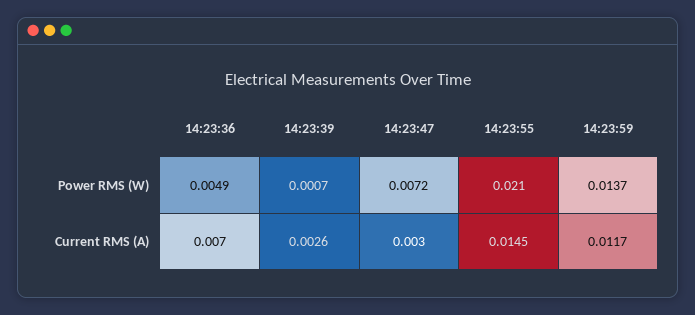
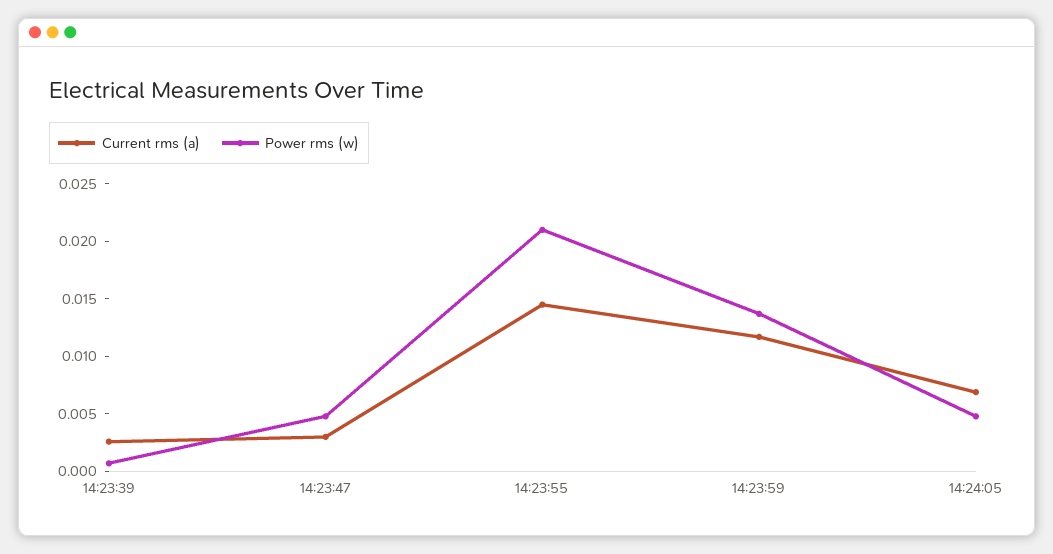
Power RMS (W), 14:23:36: 0.0049 -> none
Power RMS (W), 14:23:47: 0.0072 -> 0.005
Current RMS (A), 14:23:36: 0.007 -> none
Current RMS (A), 14:24:05: none -> 0.007
Power RMS (W), 14:24:05: none -> 0.005

